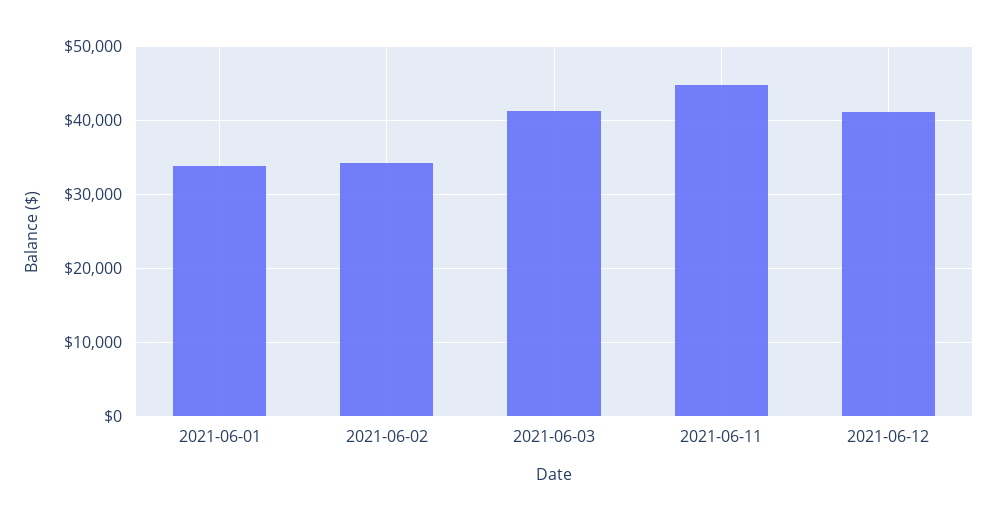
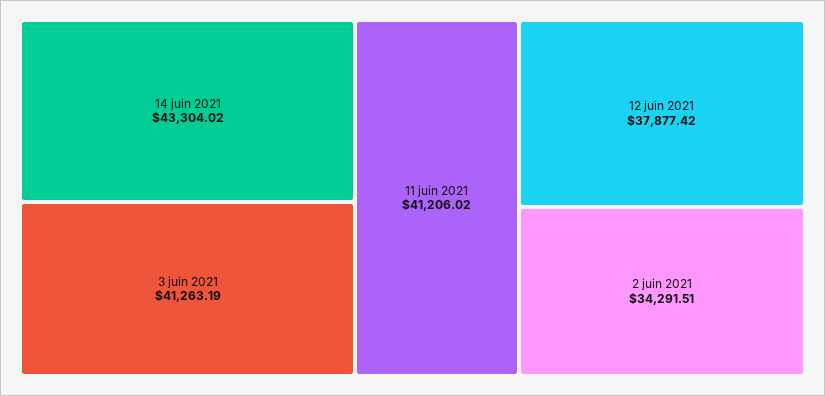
2021-06-01: 34000 -> none
2021-06-11: 45000 -> 41206.02
2021-06-12: 41000 -> 37877.42
14 juin 2021: none -> 43304.02

